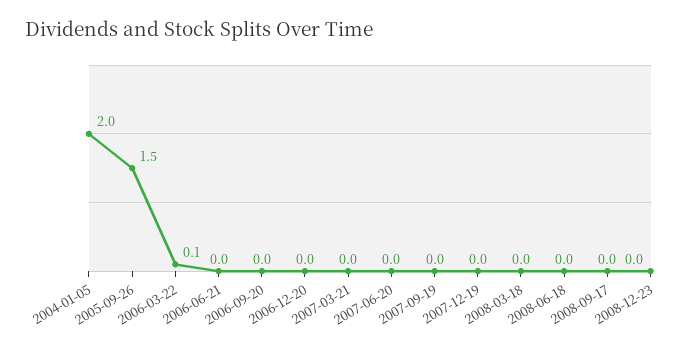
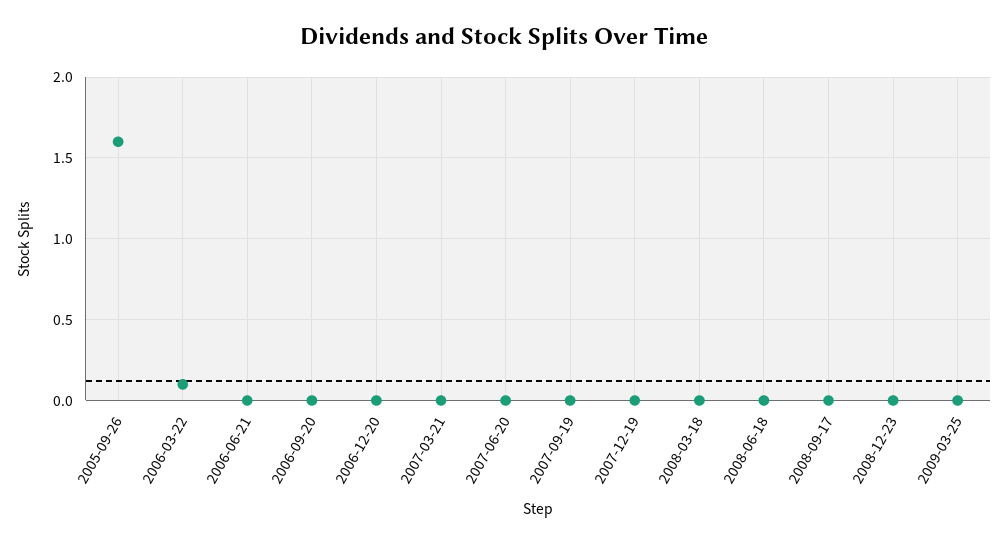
2004-01-05: 2 -> none
2005-09-26: 1.5 -> 1.6
2009-03-25: none -> 0

